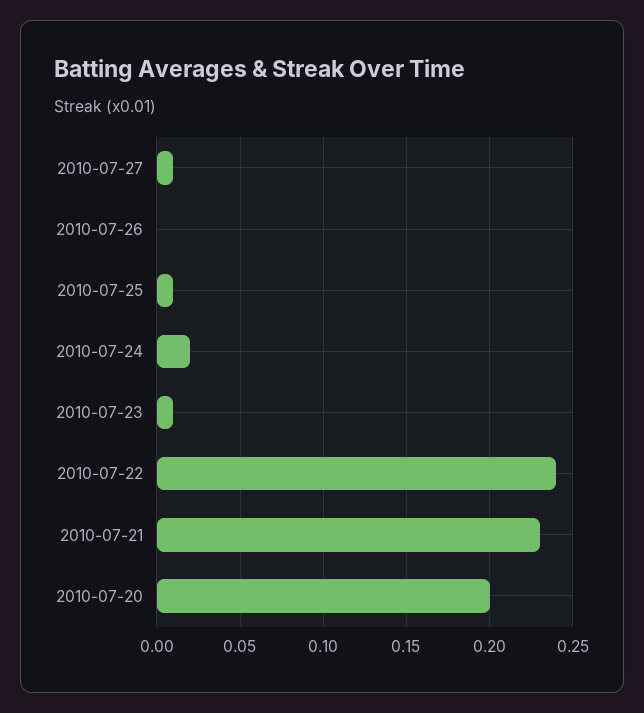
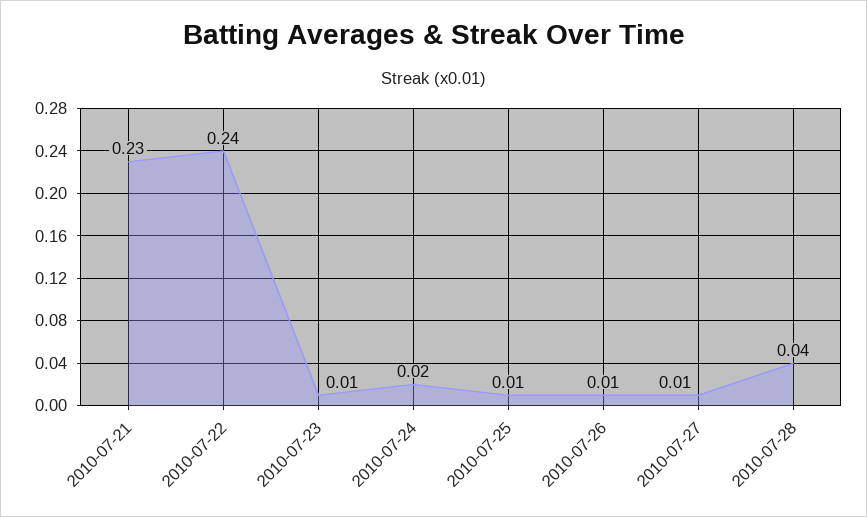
2010-07-26: 0 -> 0.01
2010-07-20: 0.2 -> none
2010-07-28: none -> 0.04

